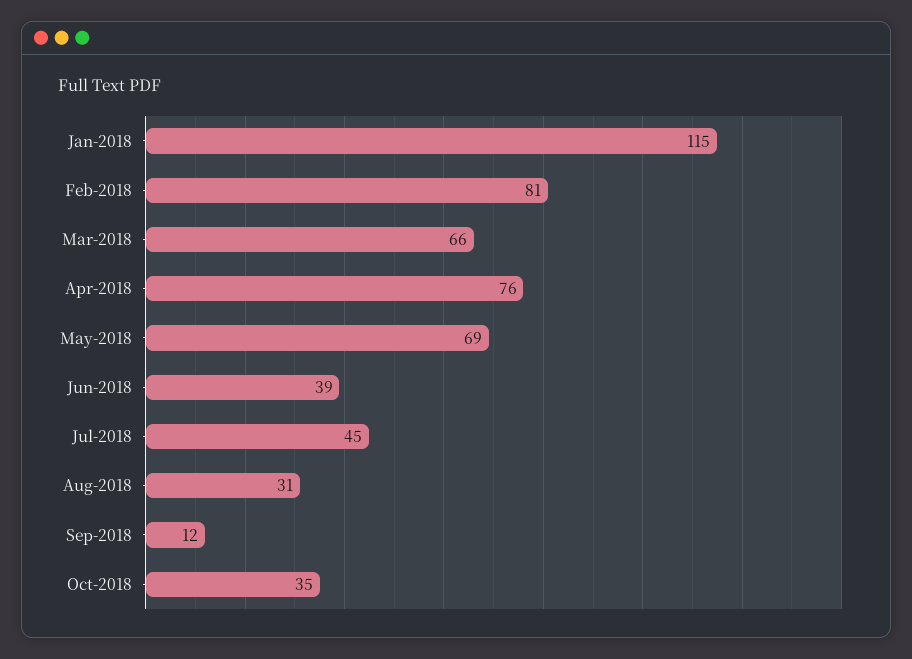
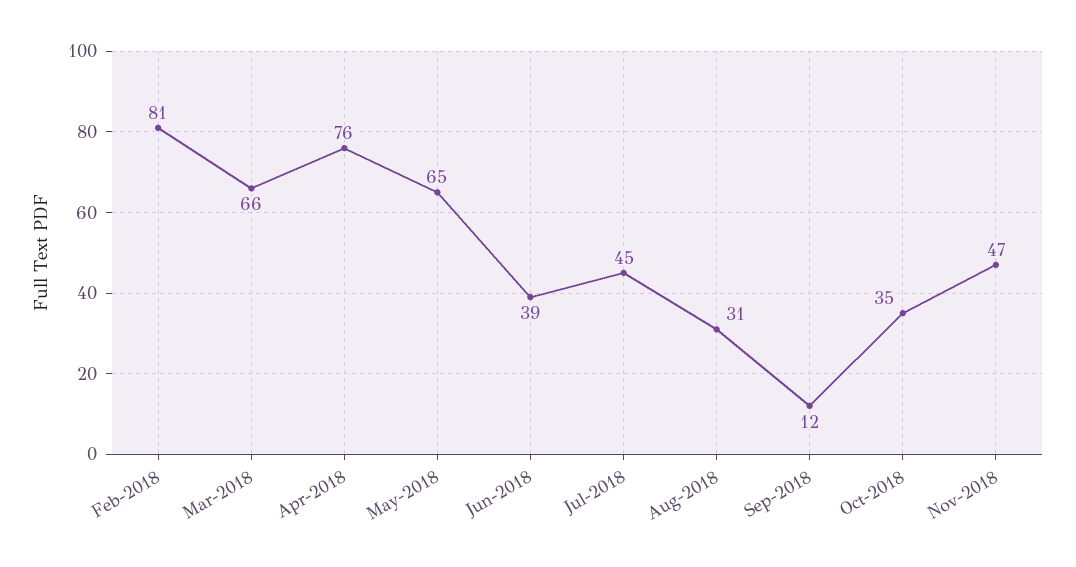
Jan-2018: 115 -> none
May-2018: 69 -> 65
Nov-2018: none -> 47

